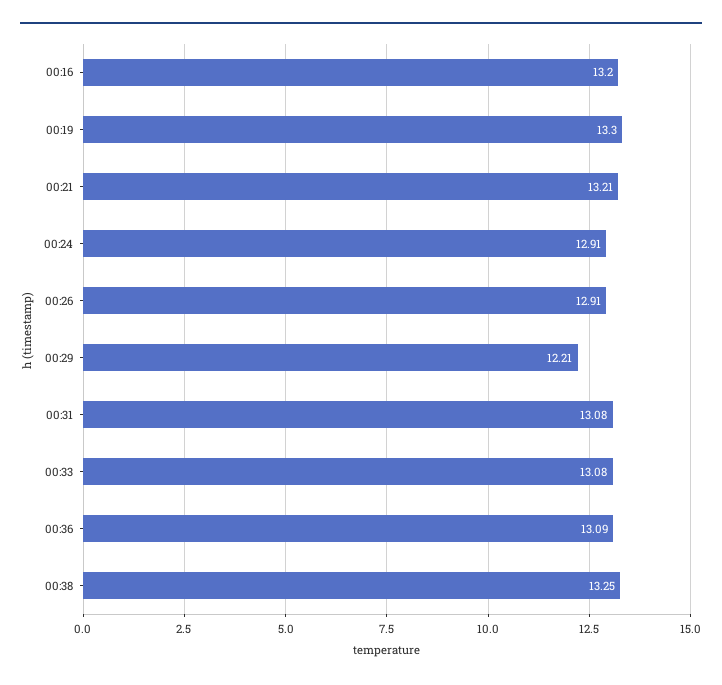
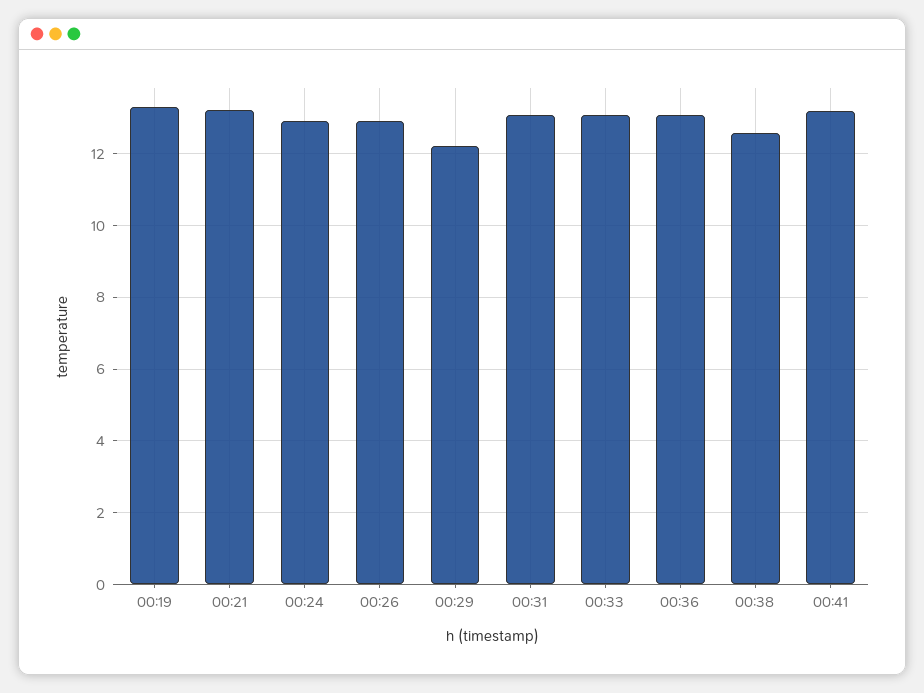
00:16: 13.2 -> none
00:38: 13.25 -> 12.6
00:41: none -> 13.2

